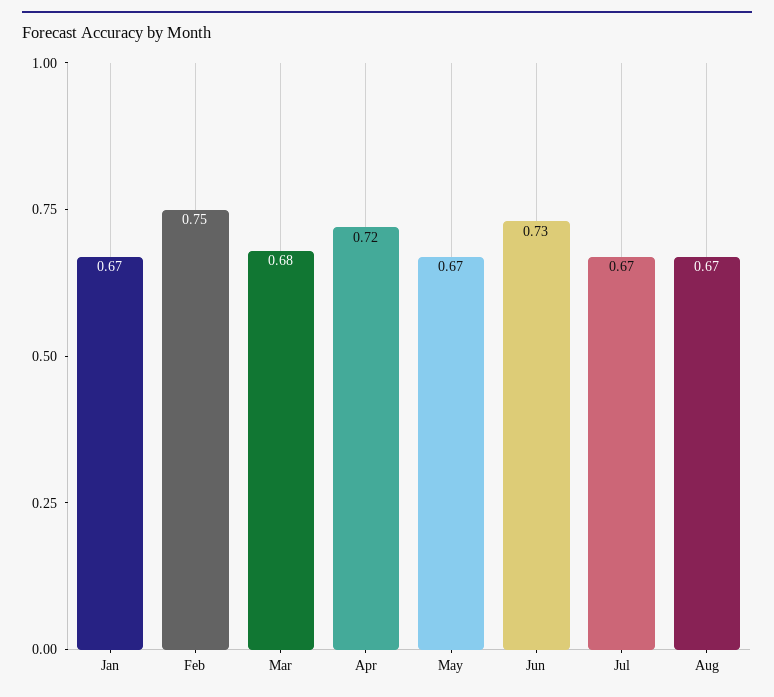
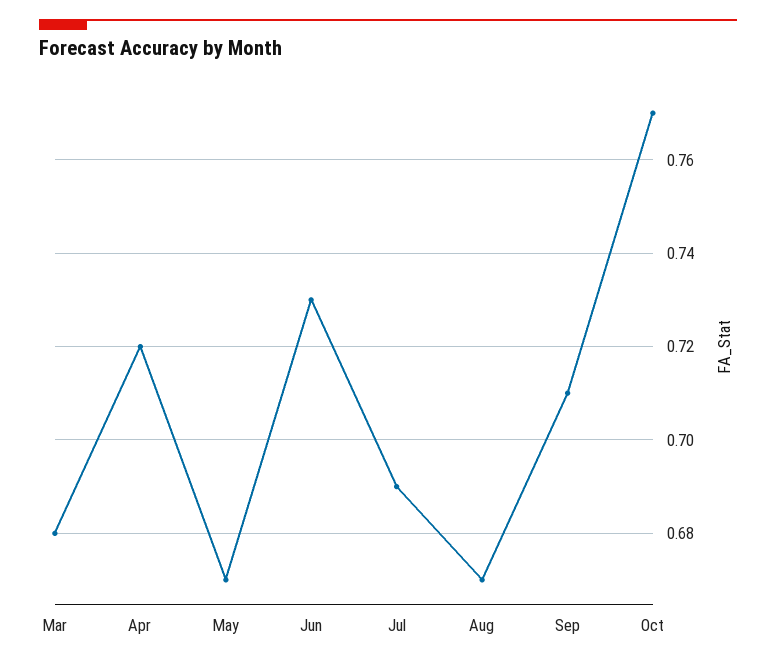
Jan: 0.67 -> none
Feb: 0.75 -> none
Jul: 0.67 -> 0.69
Sep: none -> 0.71
Oct: none -> 0.77

